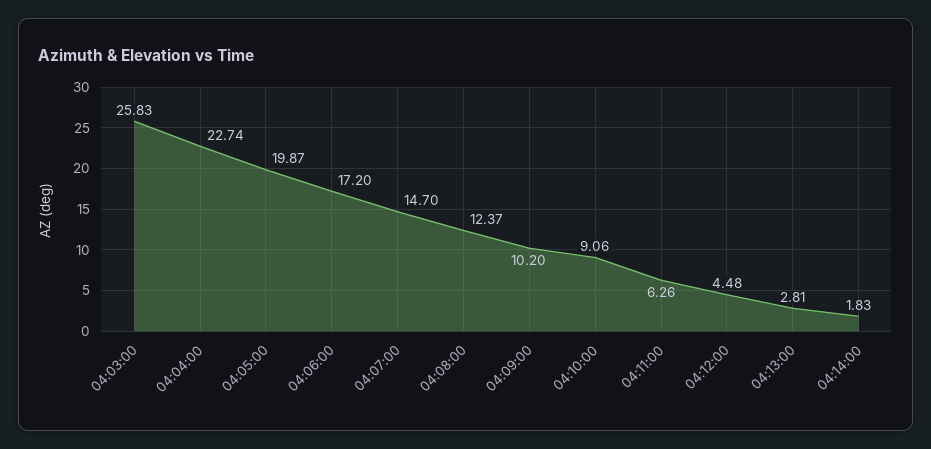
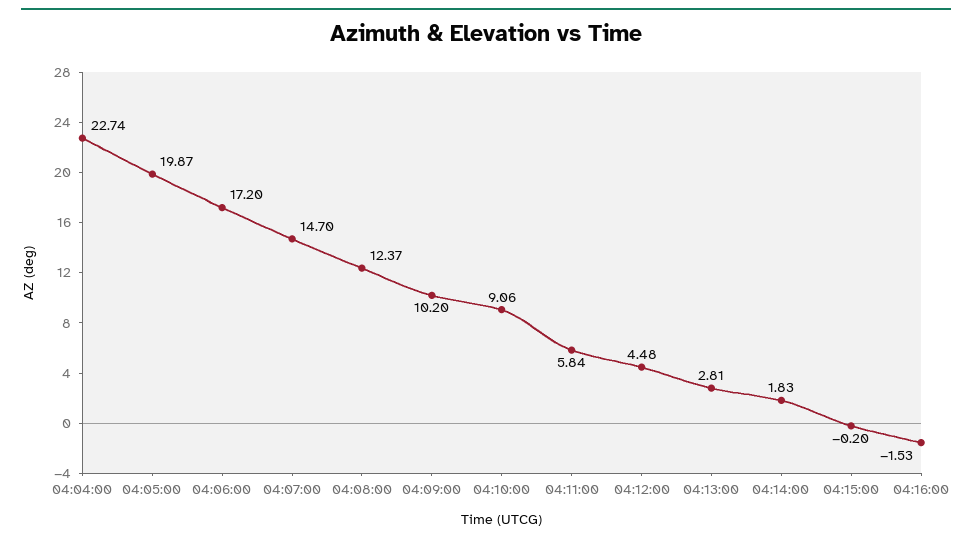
04:03:00: 25.83 -> none
04:11:00: 6.26 -> 5.84
04:15:00: none -> -0.2
04:16:00: none -> -1.53

